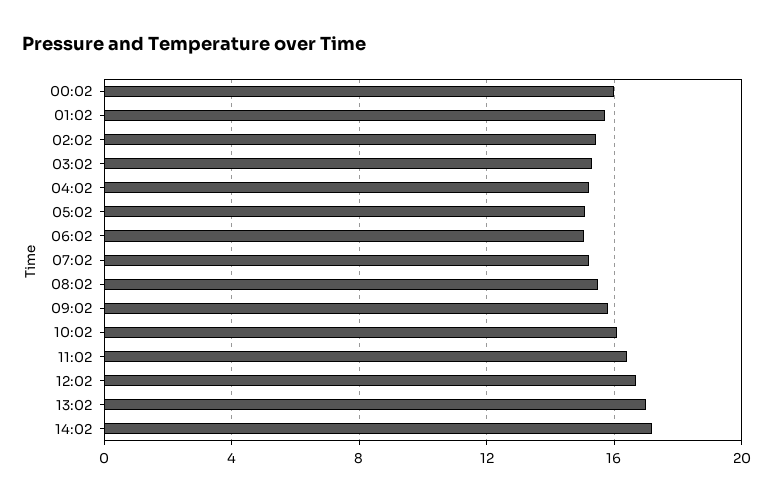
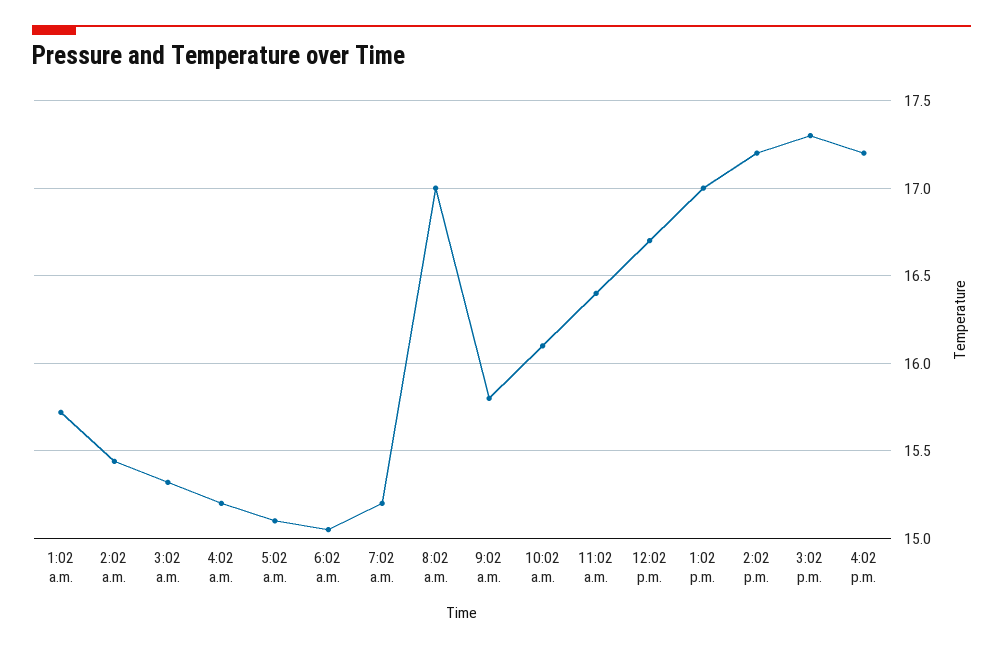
00:02: 16 -> none
08:02: 15.5 -> 17
3:02 p.m.: none -> 17.3
4:02 p.m.: none -> 17.2

